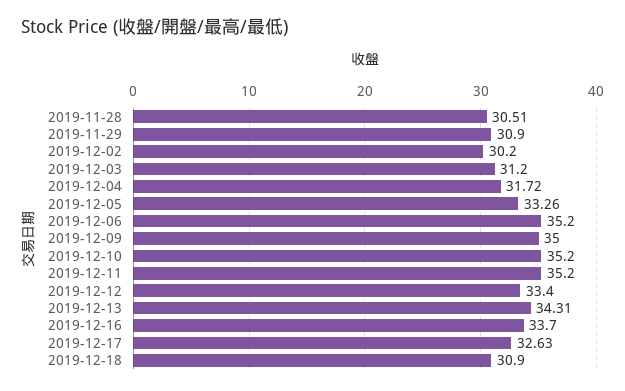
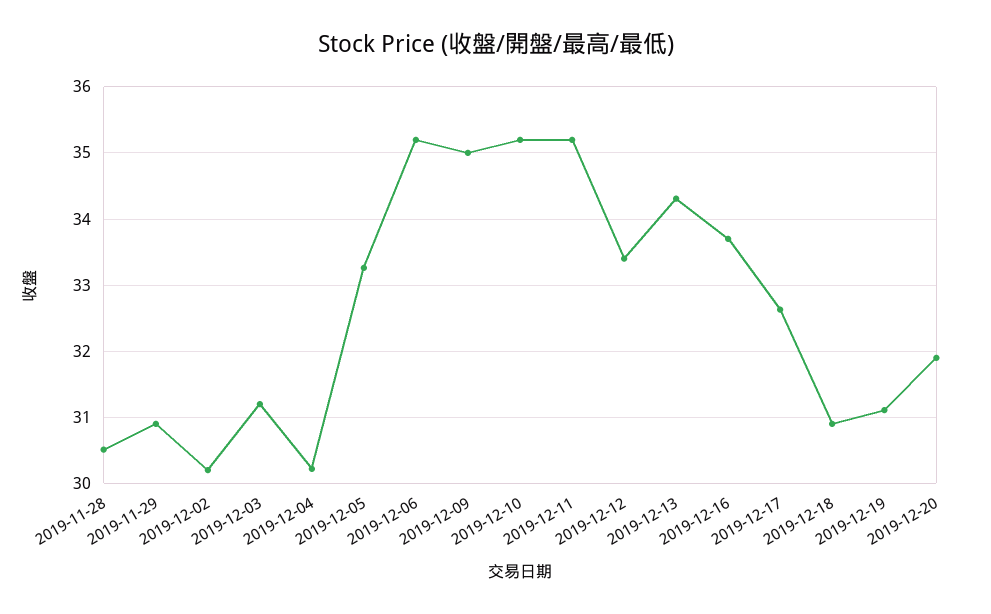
2019-12-04: 31.72 -> 30.2
2019-12-19: none -> 31.1
2019-12-20: none -> 31.9

